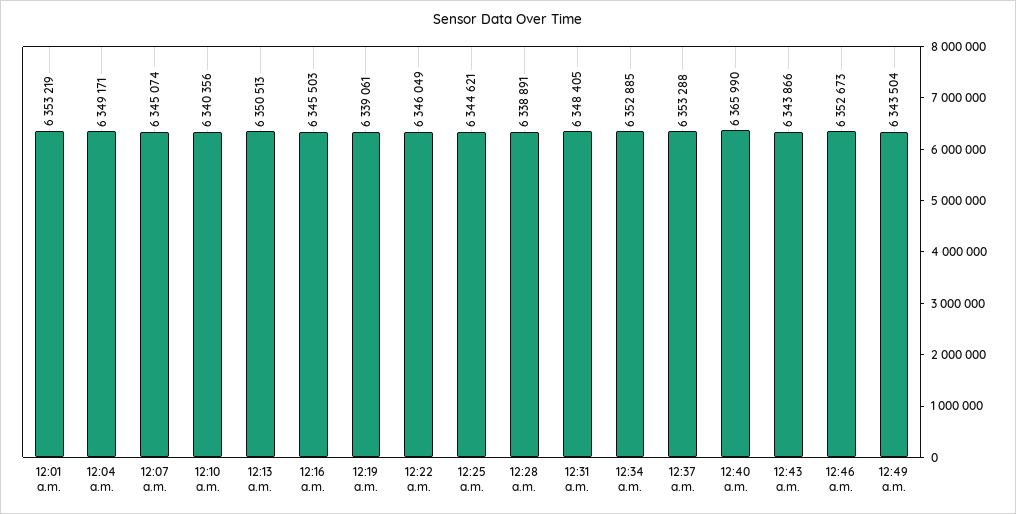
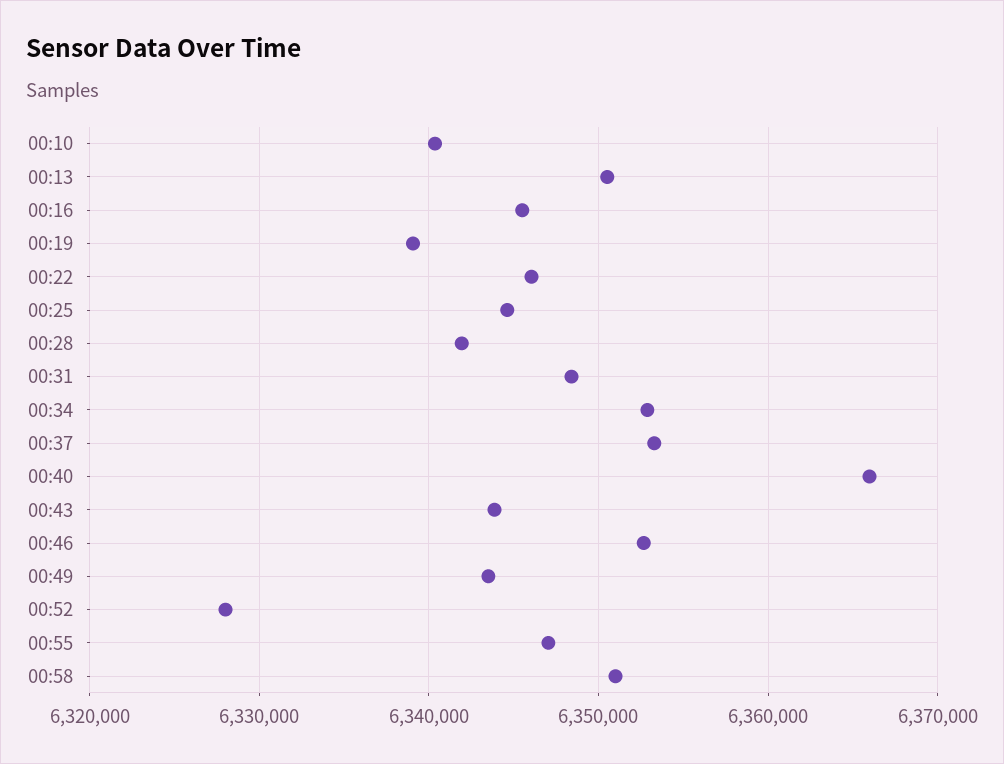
12:01 a.m.: 6353219 -> none
12:04 a.m.: 6349171 -> none
12:07 a.m.: 6345074 -> none
12:28 a.m.: 6338891 -> 6342000
00:52: none -> 6328000
00:55: none -> 6347000
00:58: none -> 6351000

